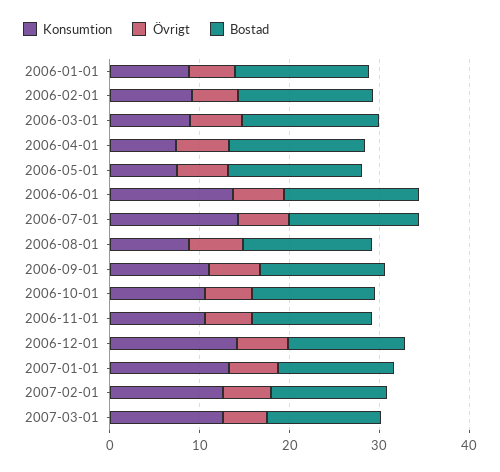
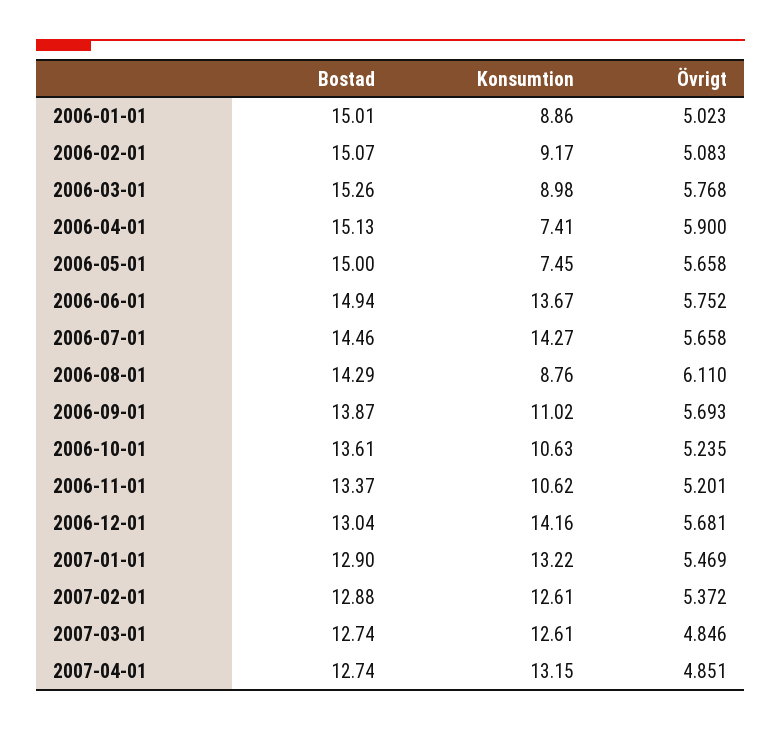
Bostad, 2007-04-01: none -> 12.74
Konsumtion, 2007-04-01: none -> 13.15
Övrigt, 2007-04-01: none -> 4.851

